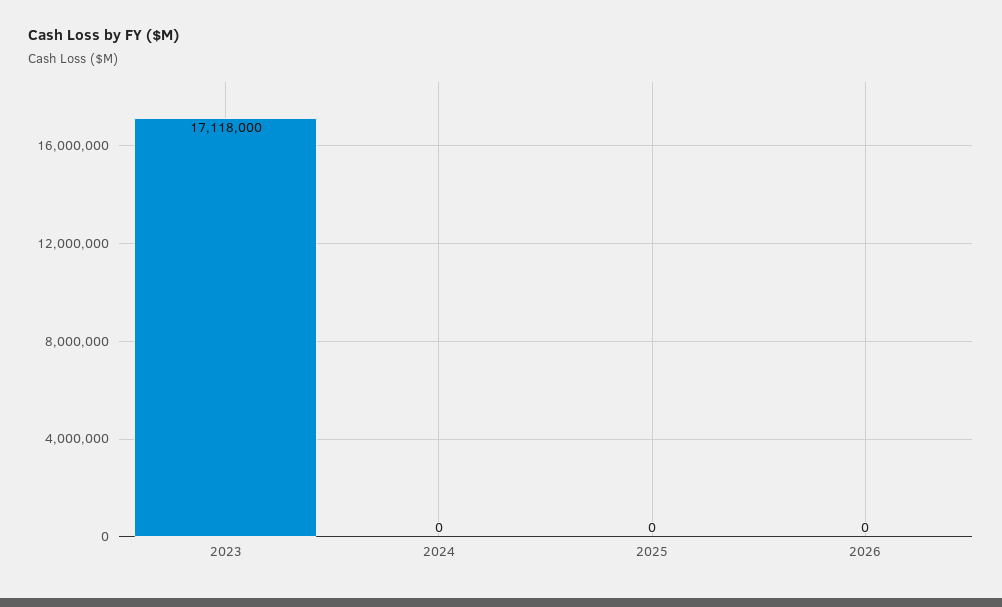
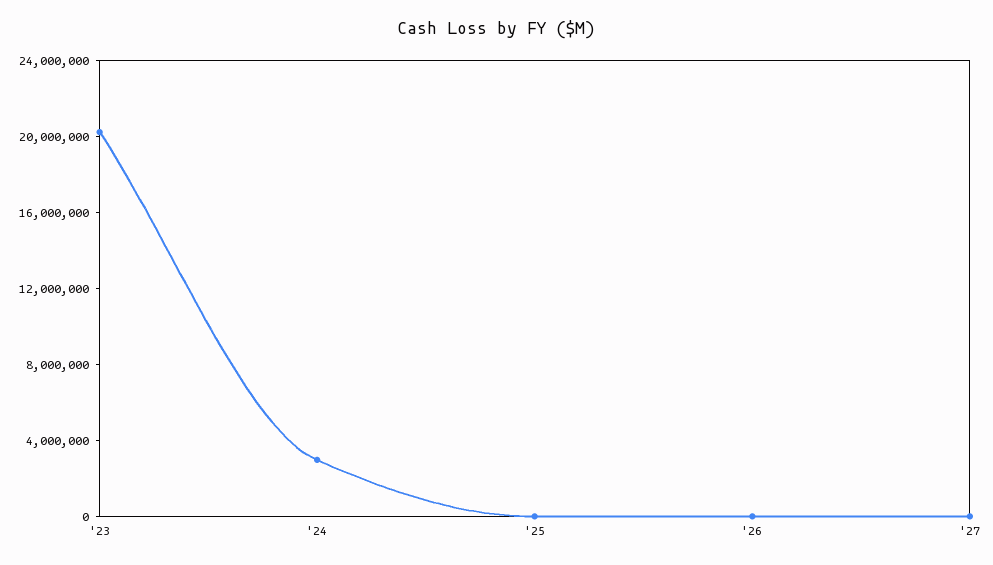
2023: 17118000 -> 20000000
2024: 0 -> 3000000
'27: none -> 0

